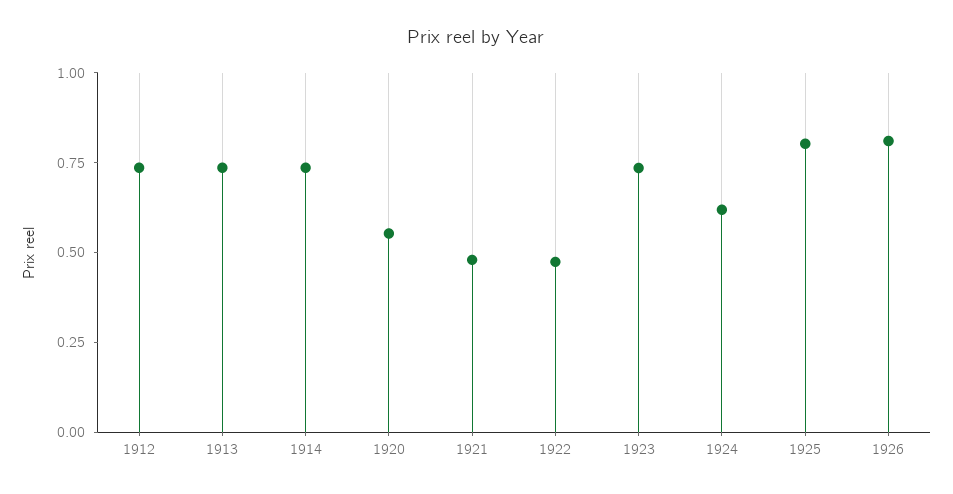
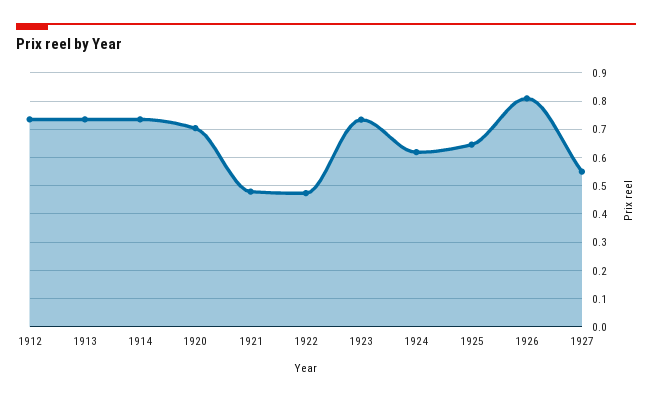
1920: 0.55 -> 0.7
1925: 0.8 -> 0.65
1927: none -> 0.55

